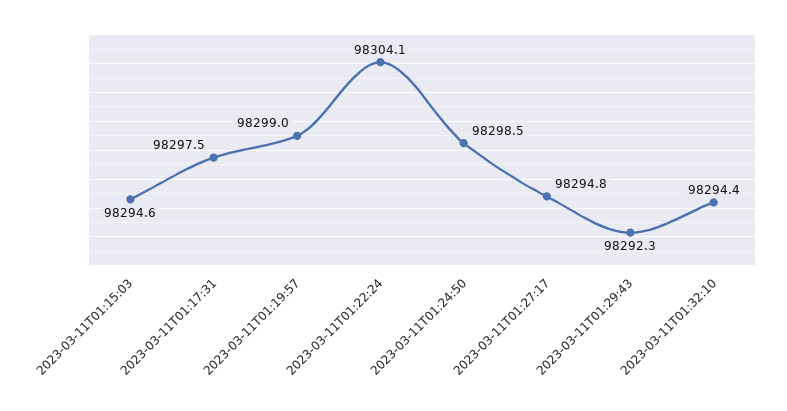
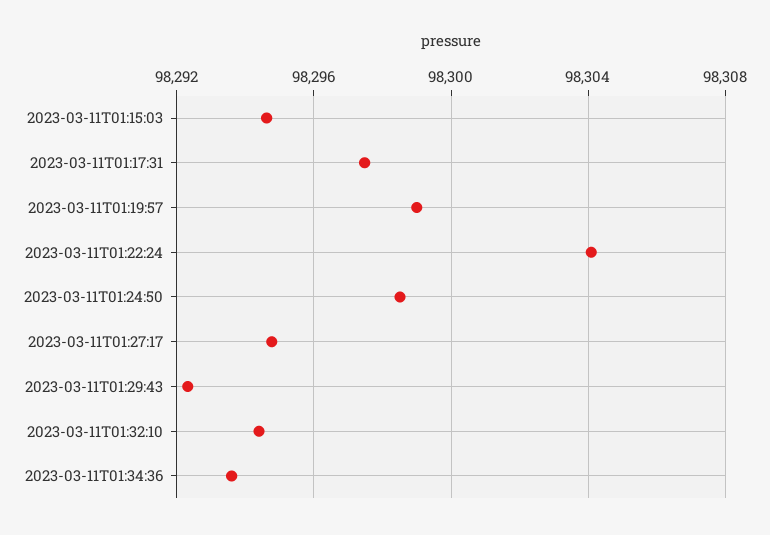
2023-03-11T01:34:36: none -> 98293.5

